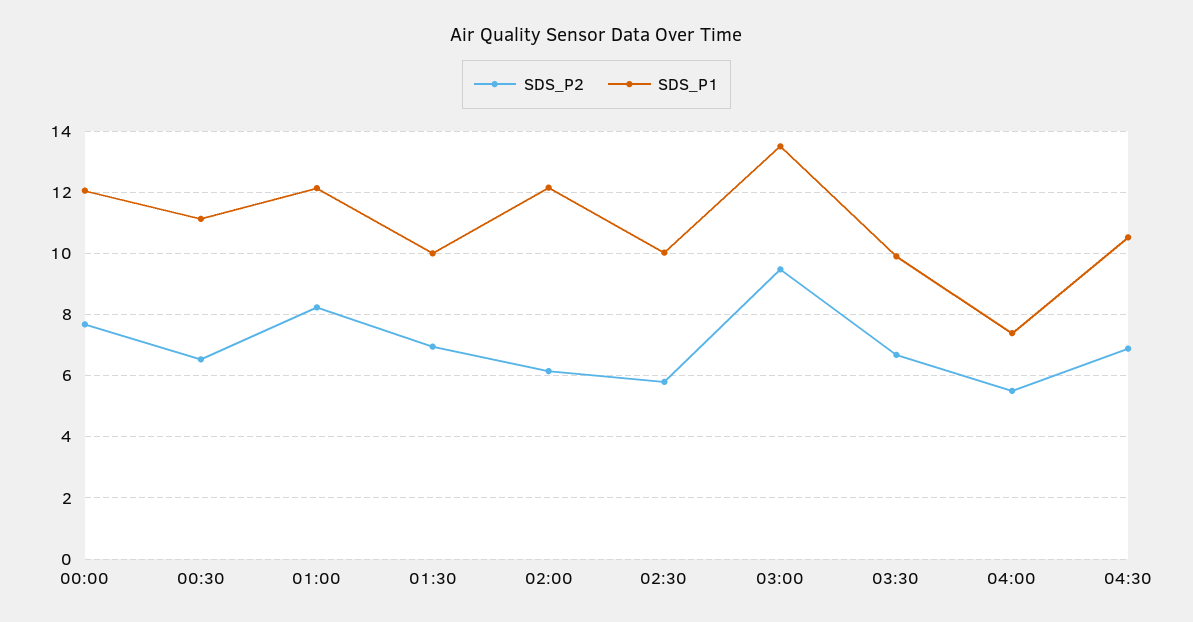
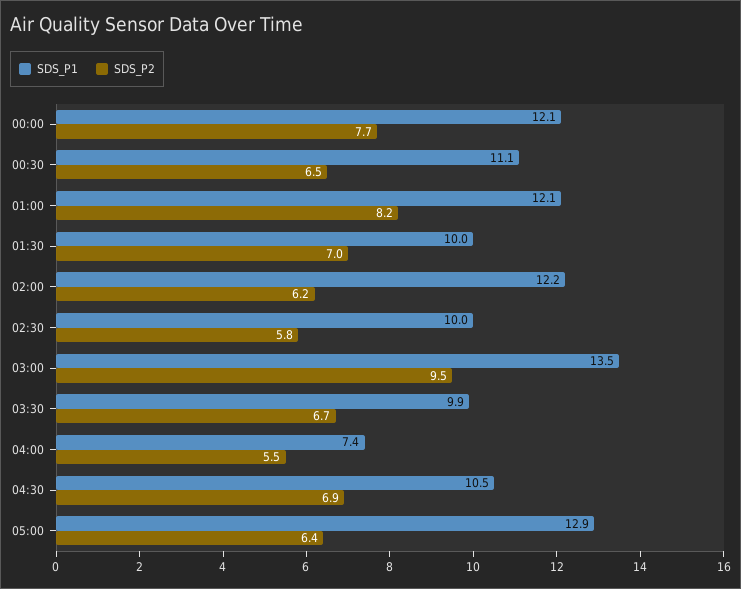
SDS_P1, 05:00: none -> 12.9
SDS_P2, 05:00: none -> 6.4

